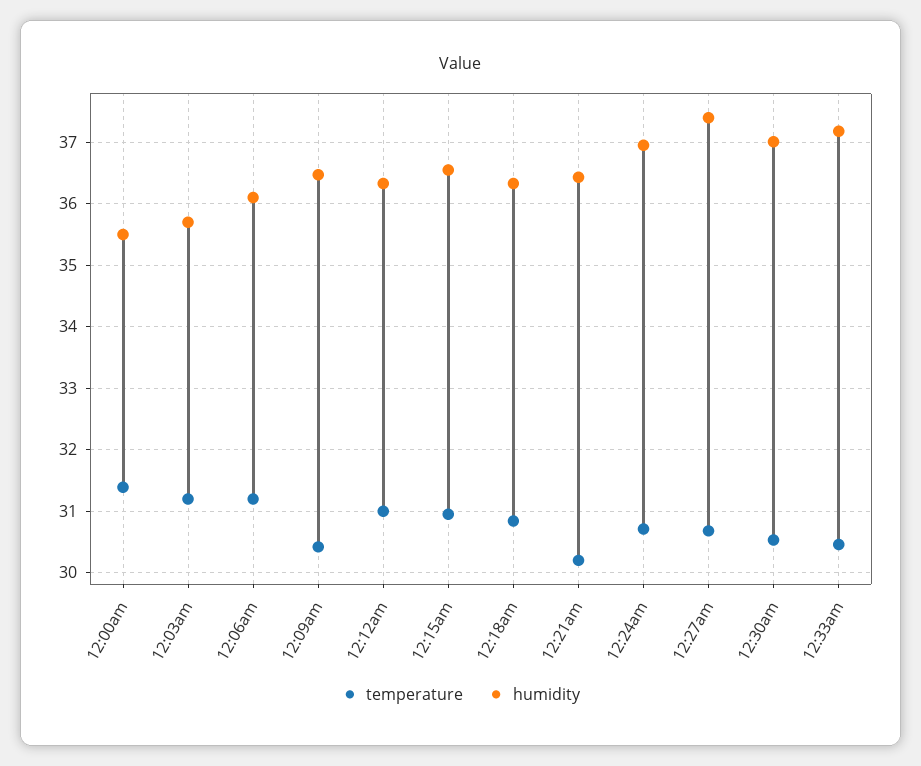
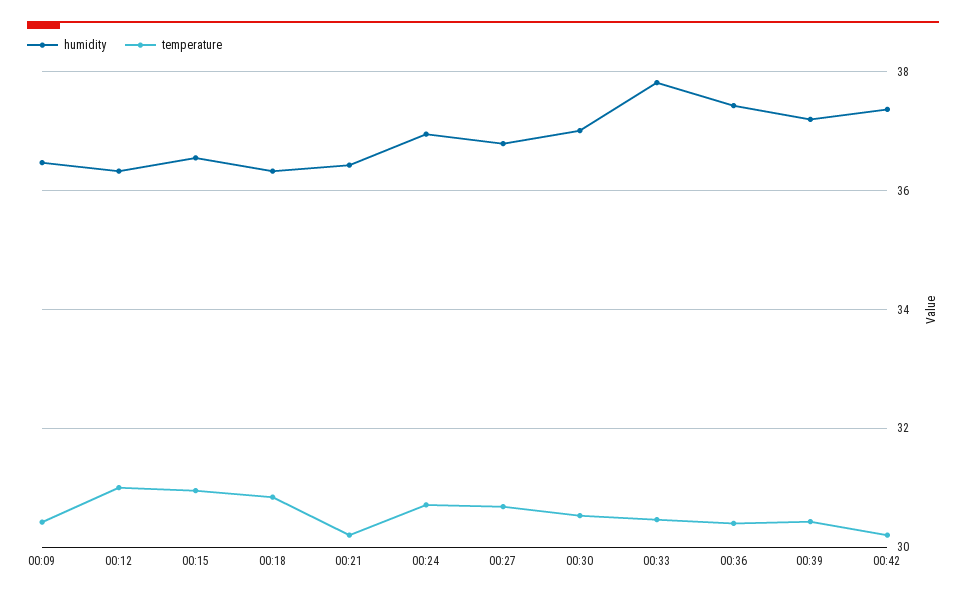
temperature, 12:00am: 31.4 -> none
humidity, 12:00am: 35.5 -> none
temperature, 12:03am: 31.2 -> none
humidity, 12:03am: 35.7 -> none
temperature, 12:06am: 31.2 -> none
humidity, 12:06am: 36.1 -> none
humidity, 12:27am: 37.4 -> 36.8
humidity, 12:33am: 37.2 -> 37.8
humidity, 00:36: none -> 37.4
temperature, 00:36: none -> 30.4
humidity, 00:39: none -> 37.2
temperature, 00:39: none -> 30.4
humidity, 00:42: none -> 37.4
temperature, 00:42: none -> 30.2

